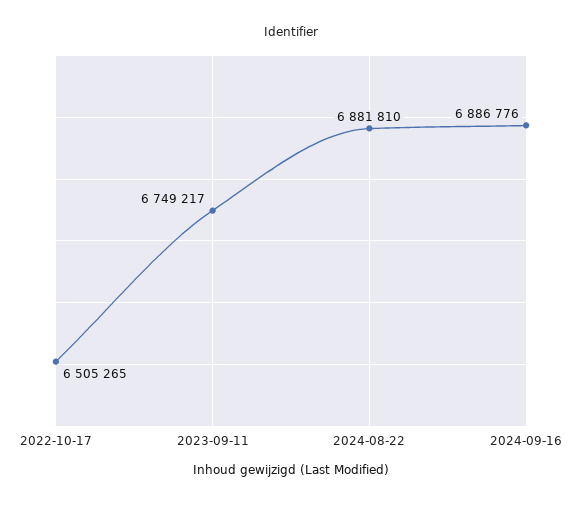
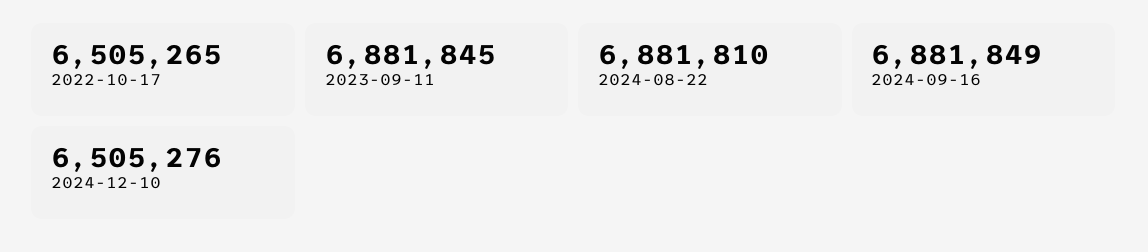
2023-09-11: 6749217 -> 6881845
2024-09-16: 6886776 -> 6881849
2024-12-10: none -> 6505276

